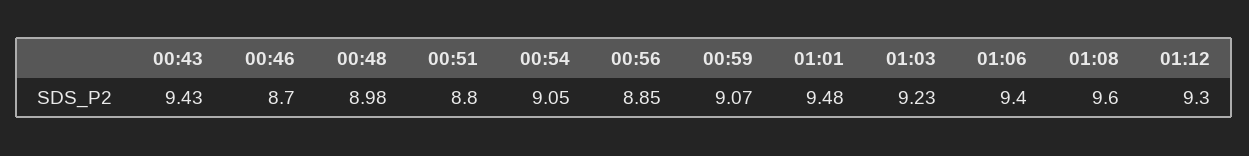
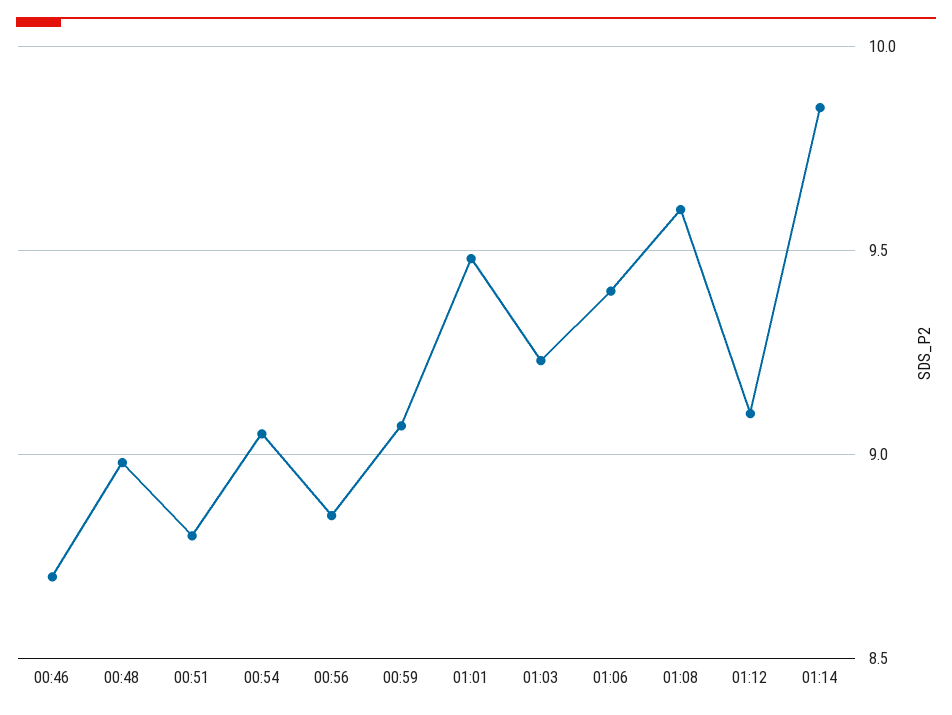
00:43: 9.43 -> none
01:12: 9.3 -> 9.1
01:14: none -> 9.85

